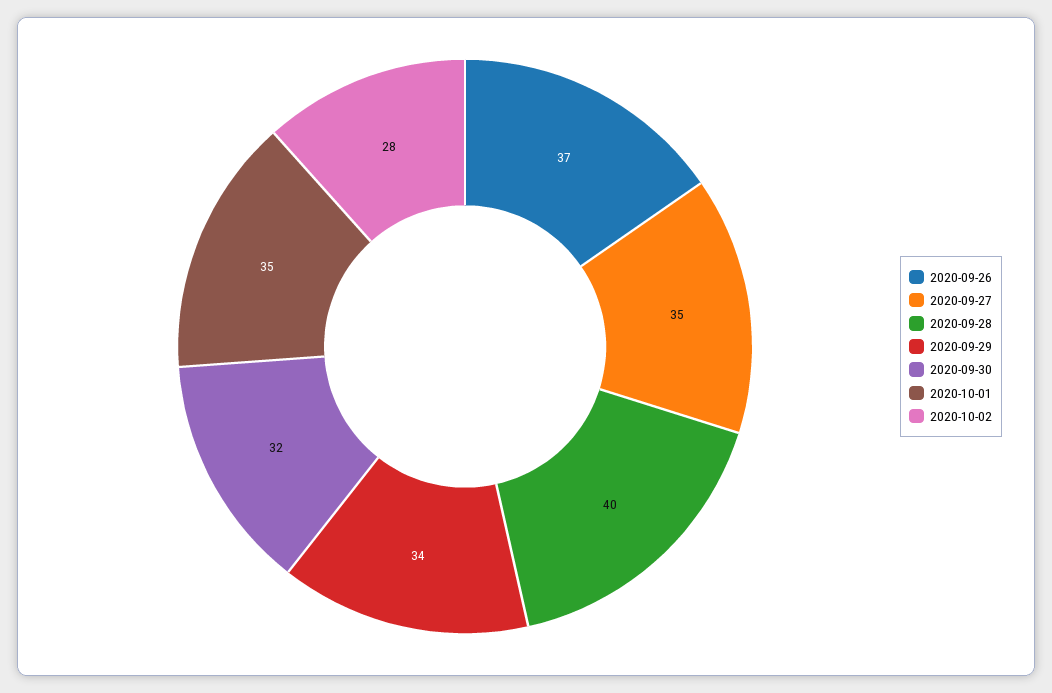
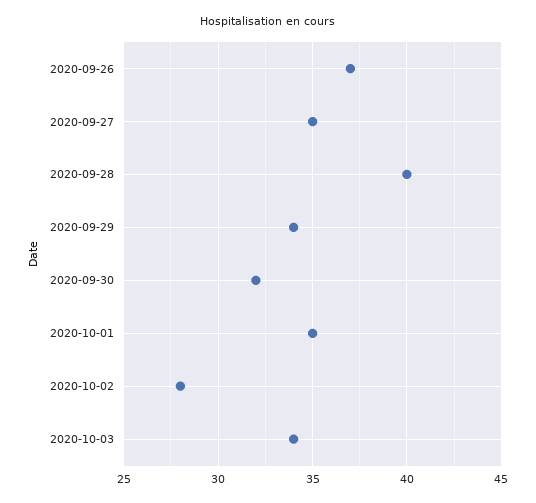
2020-10-03: none -> 34

